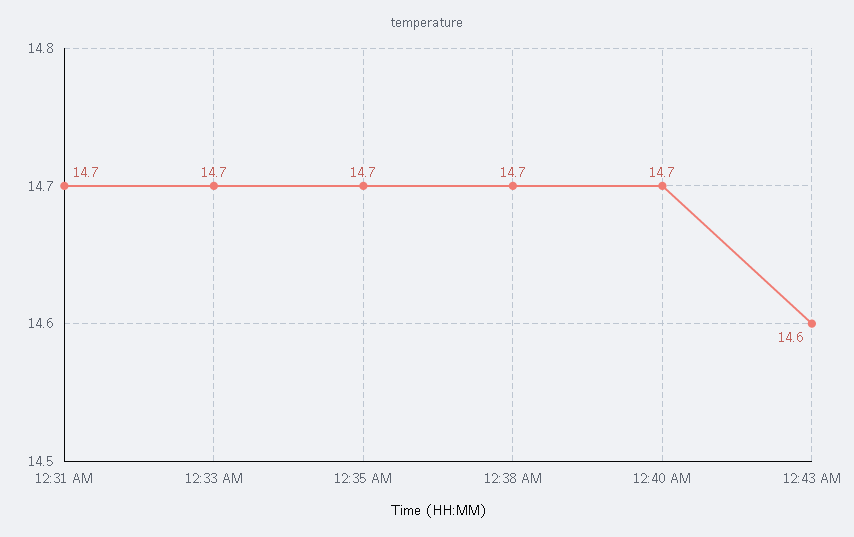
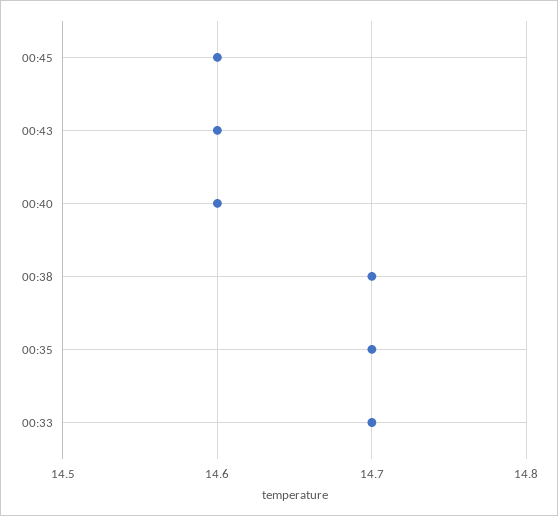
12:31 AM: 14.7 -> none
12:40 AM: 14.7 -> 14.6
00:45: none -> 14.6

